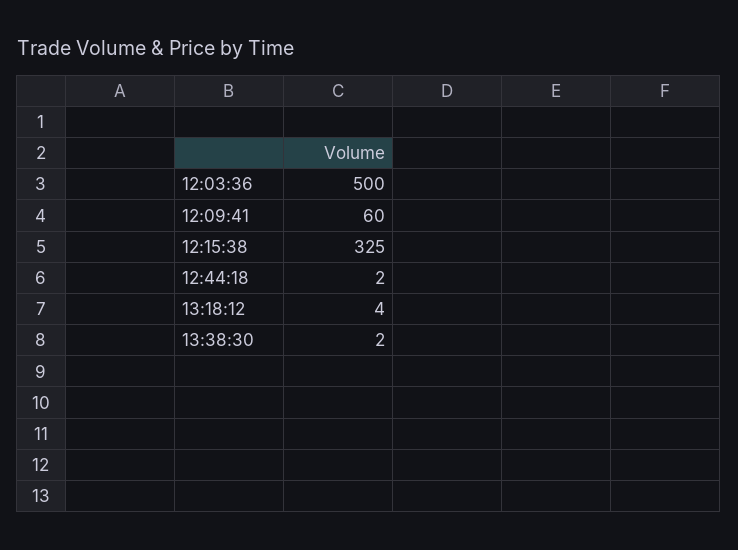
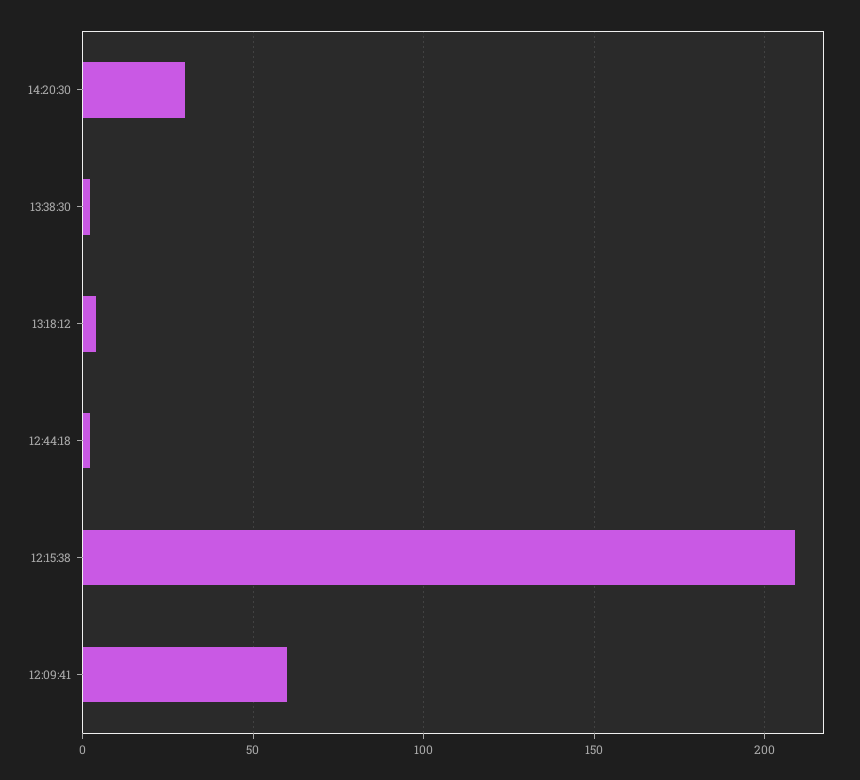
12:03:36: 500 -> none
12:15:38: 325 -> 210
14:20:30: none -> 30

